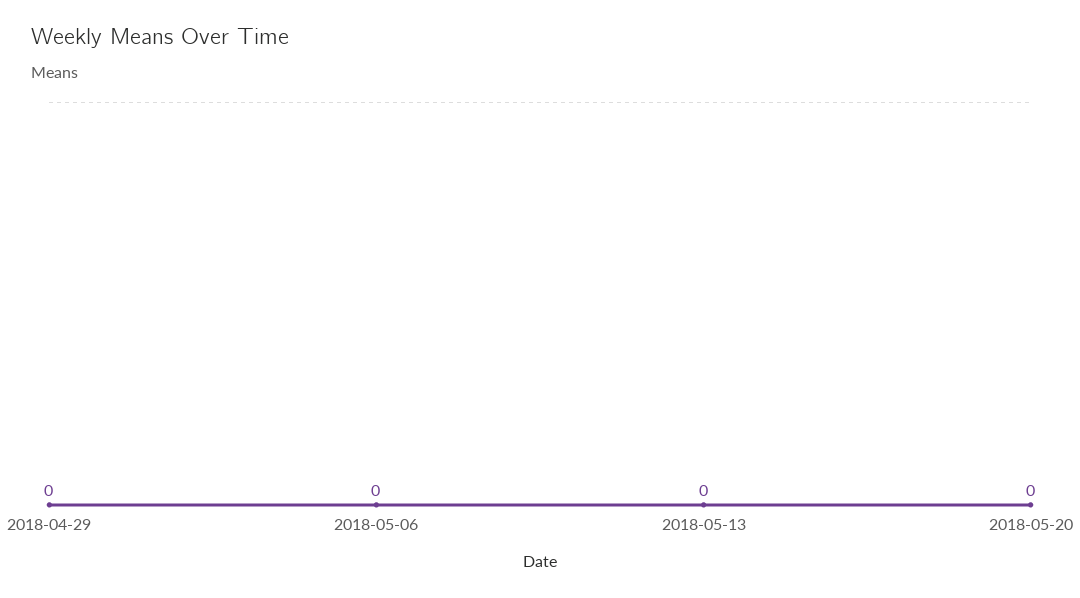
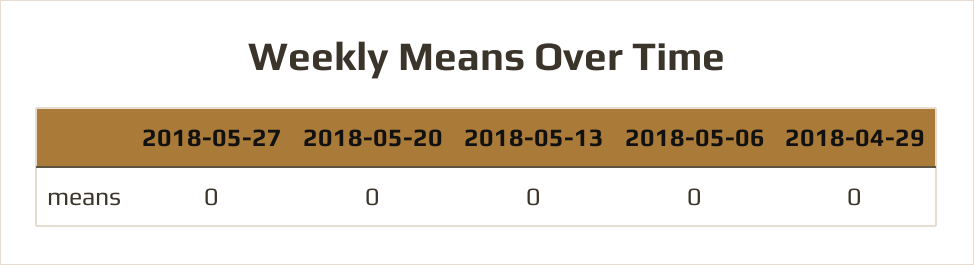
2018-05-27: none -> 0

